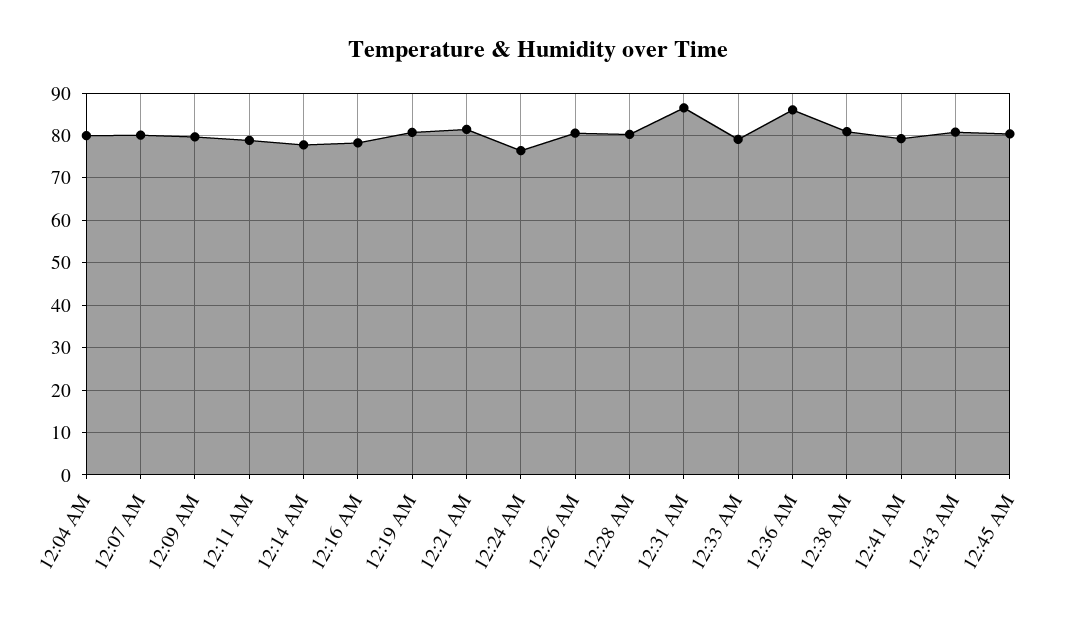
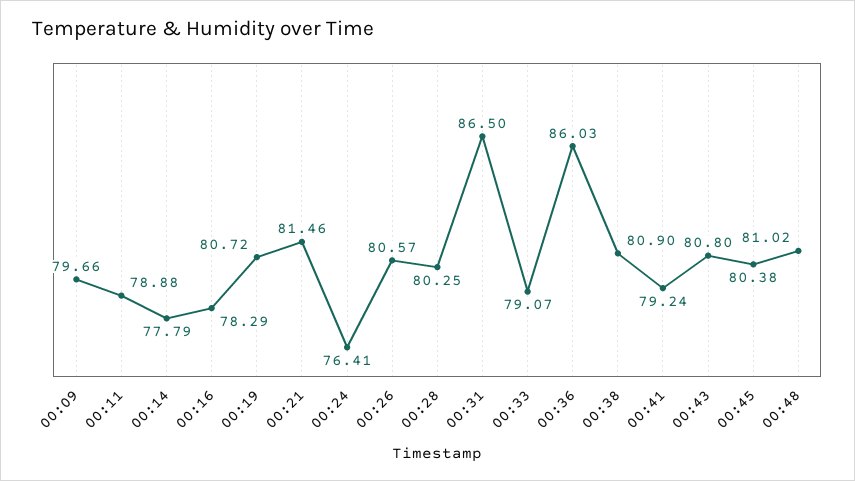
12:04 AM: 80 -> none
12:07 AM: 80 -> none
00:48: none -> 81.02

